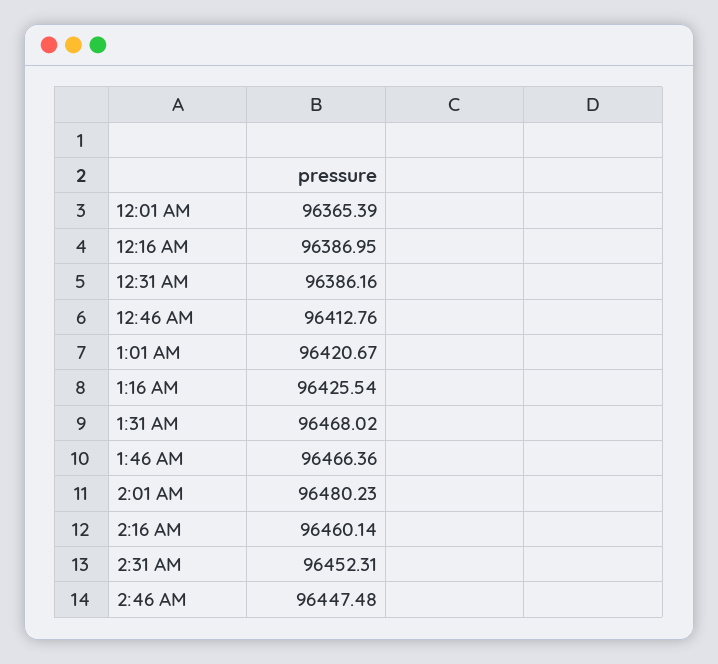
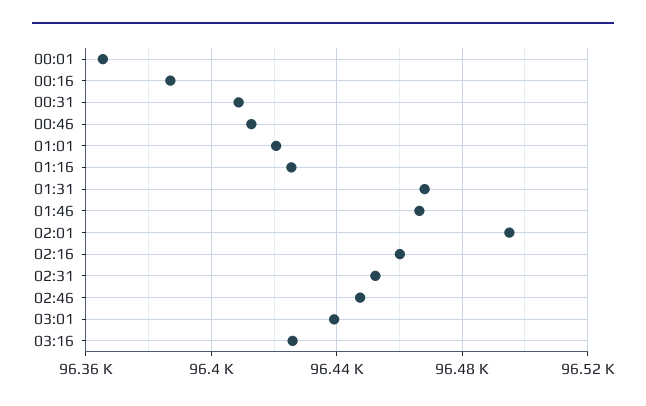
12:31 AM: 96386.16 -> 96410
2:01 AM: 96480.23 -> 96495
03:01: none -> 96440
03:16: none -> 96425

